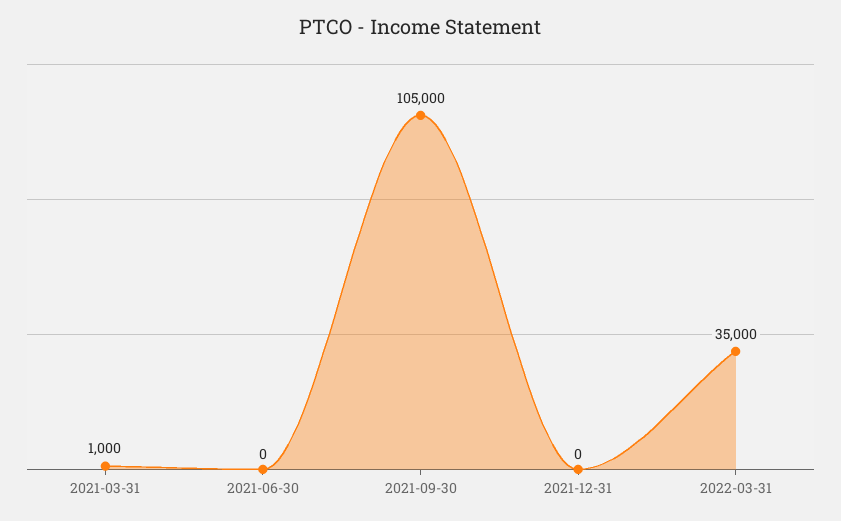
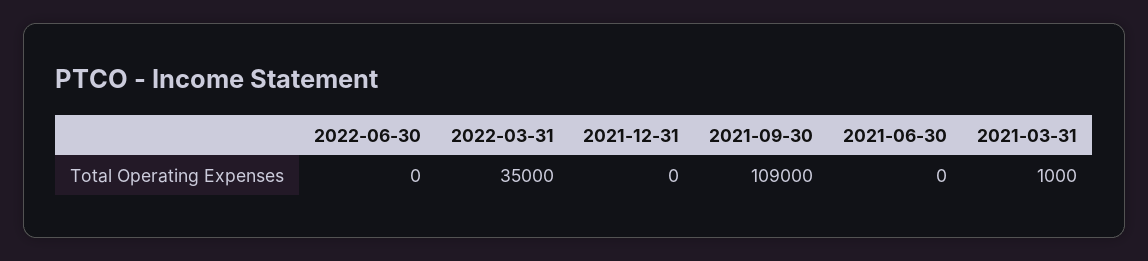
2021-09-30: 105000 -> 109000
2022-06-30: none -> 0

